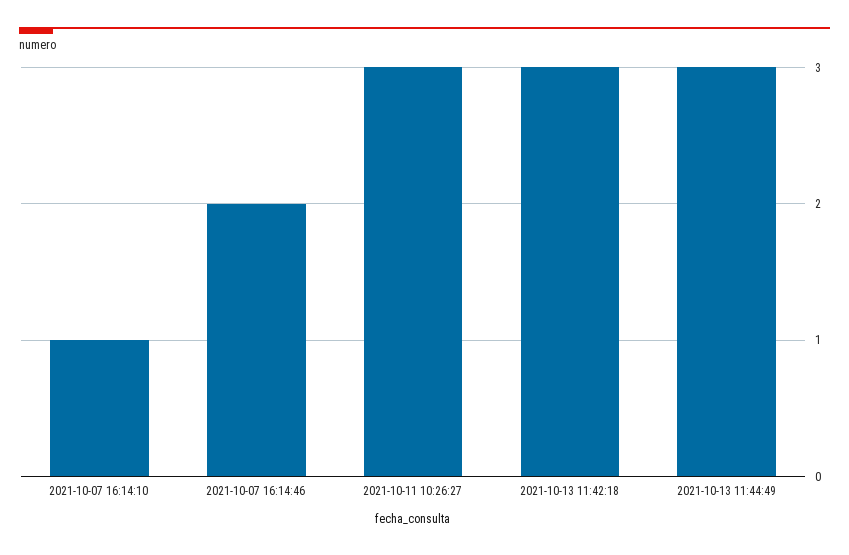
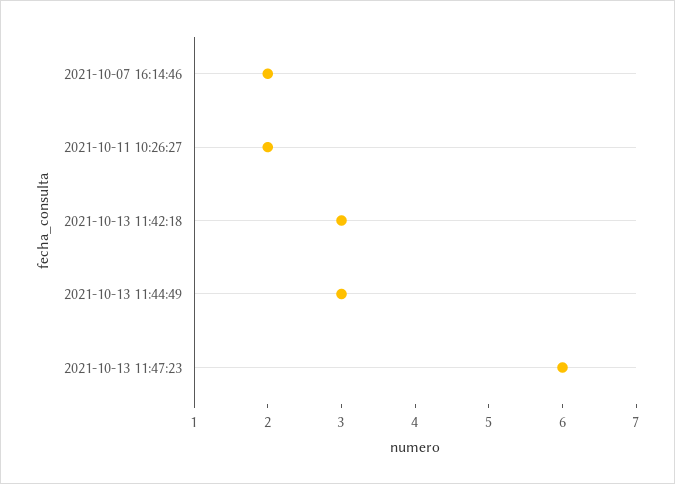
2021-10-07 16:14:10: 1 -> none
2021-10-11 10:26:27: 3 -> 2
2021-10-13 11:47:23: none -> 6

